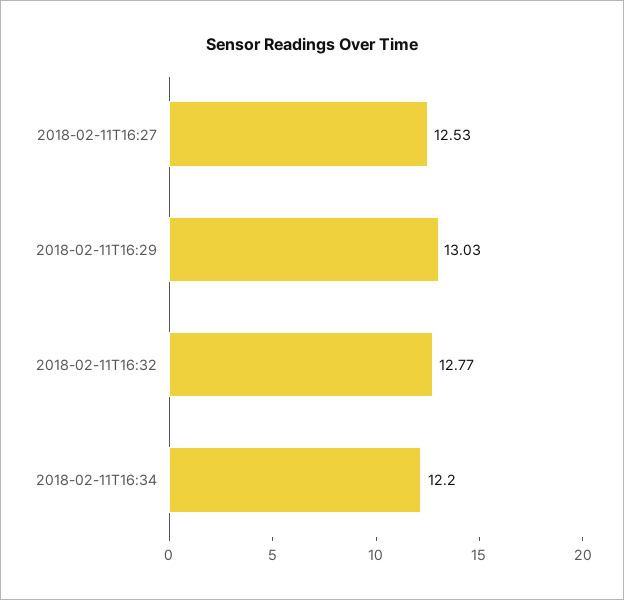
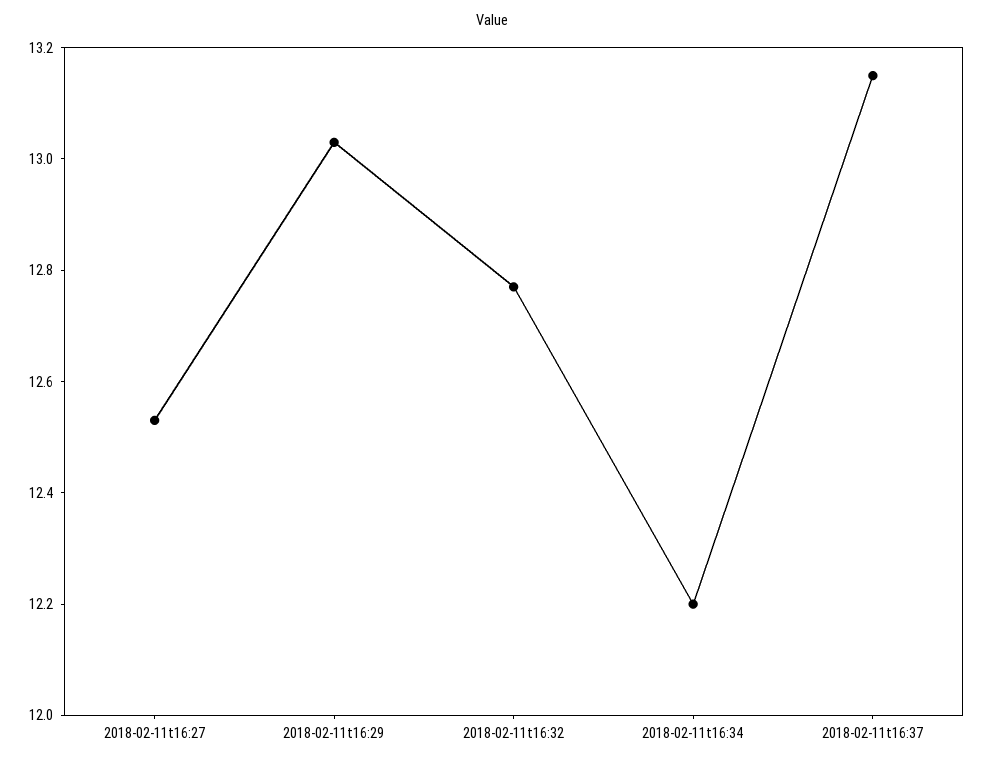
2018-02-11t16:37: none -> 13.15

